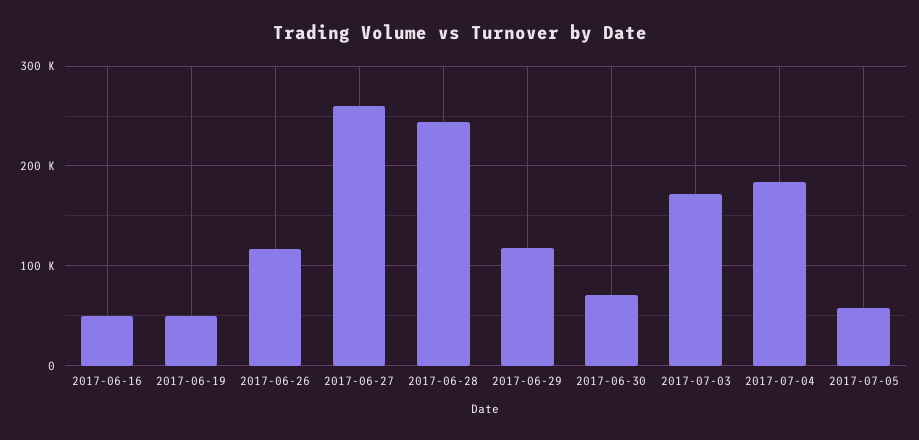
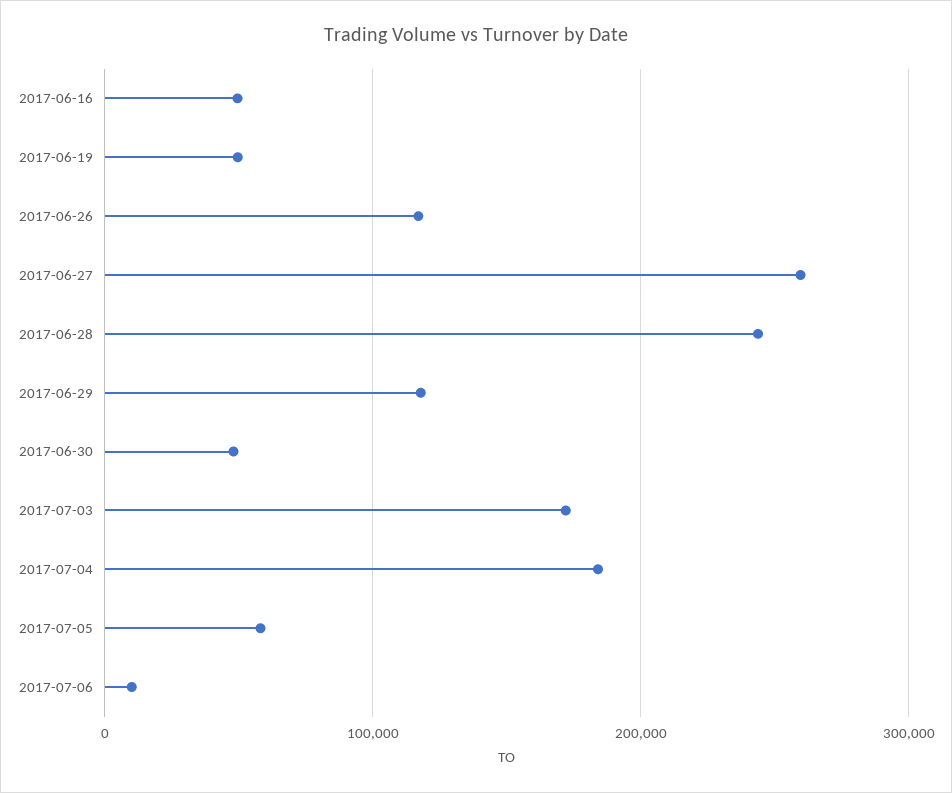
2017-06-30: 70000 -> 50000
2017-07-06: none -> 10000

